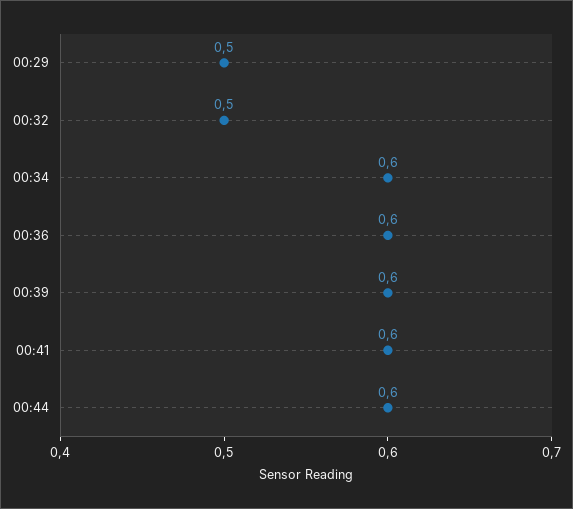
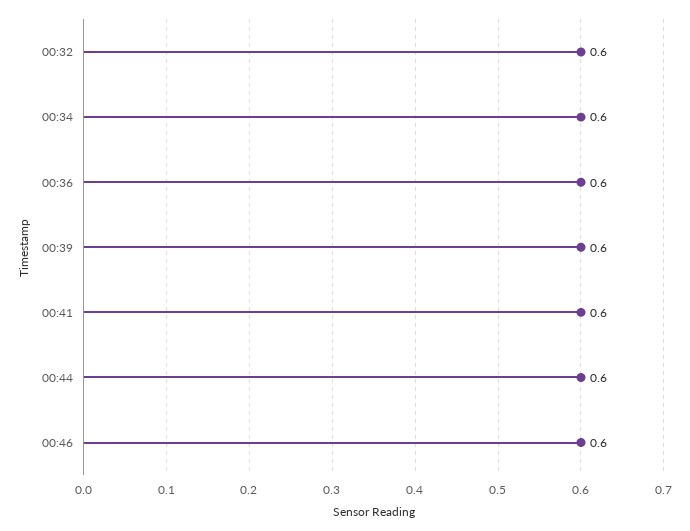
00:29: 0.5 -> none
00:32: 0.5 -> 0.6
00:46: none -> 0.6

